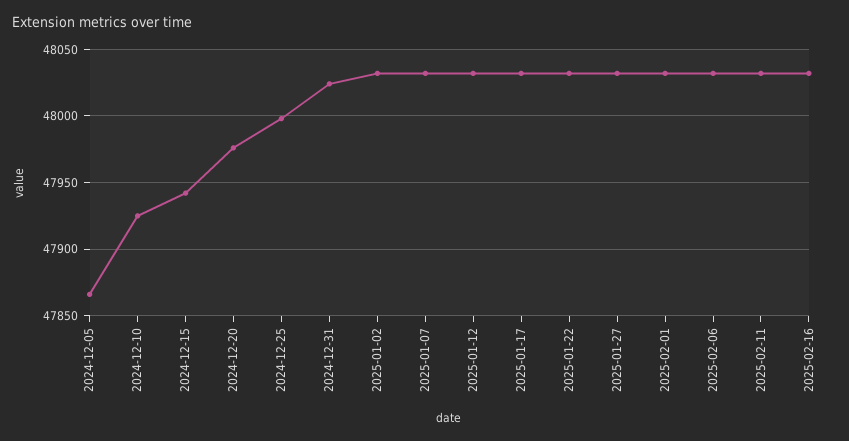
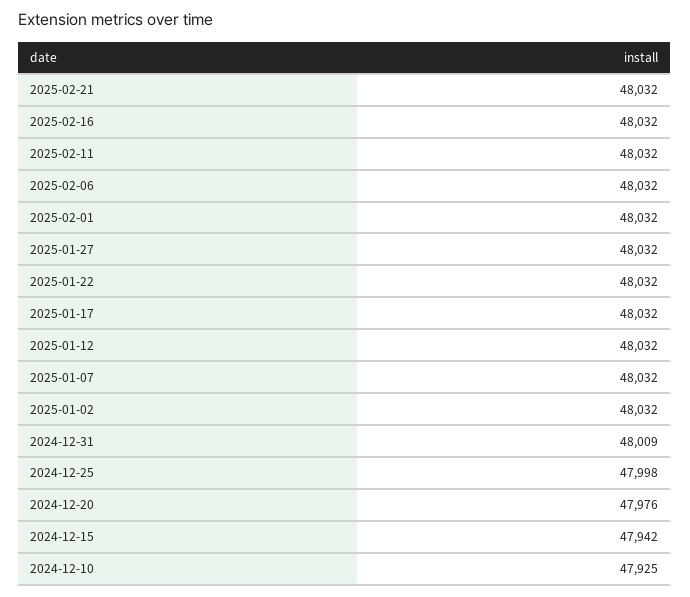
2024-12-05: 47865 -> none
2024-12-31: 48025 -> 48009
2025-02-21: none -> 48032

